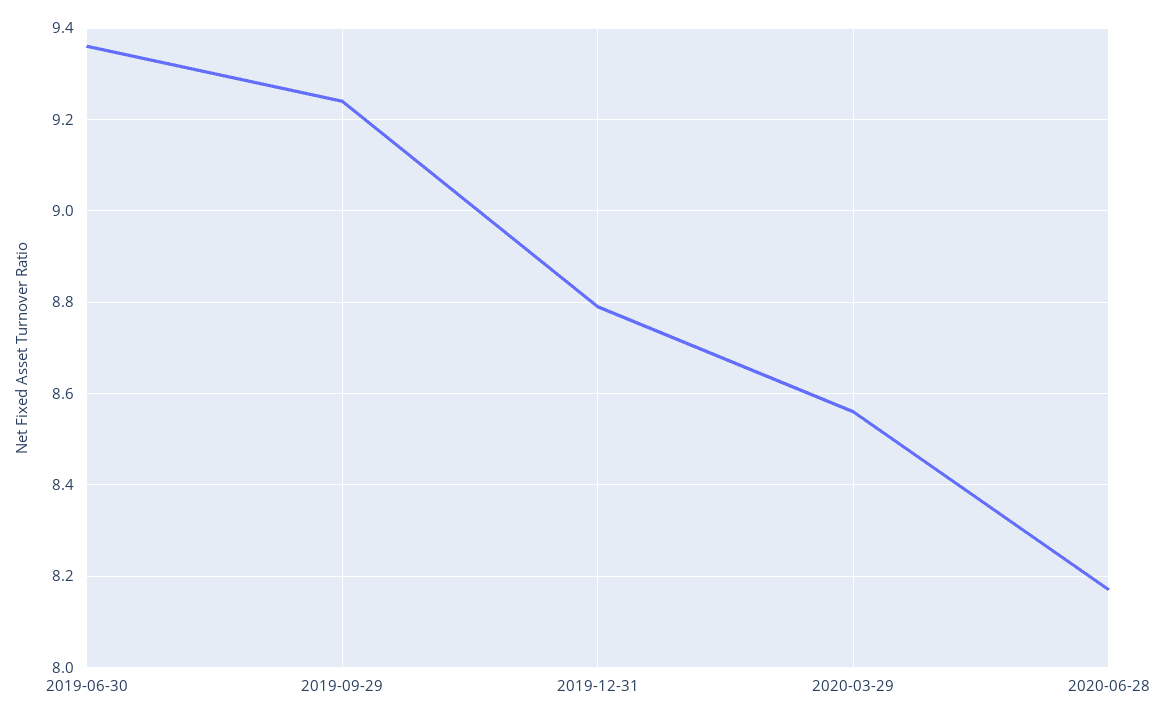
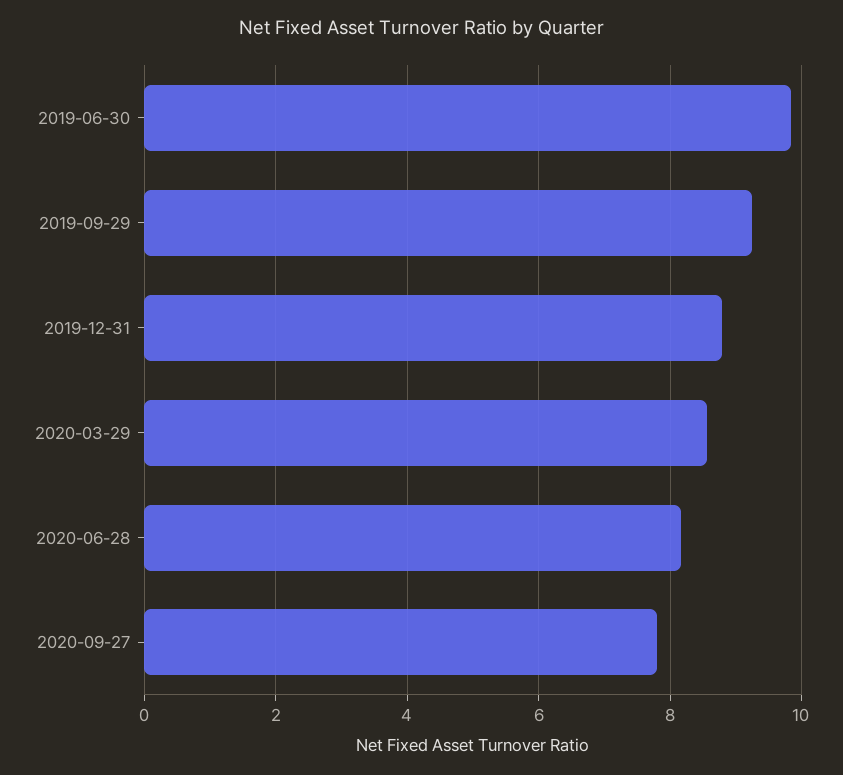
2019-06-30: 9.35 -> 9.8
2020-09-27: none -> 7.8

